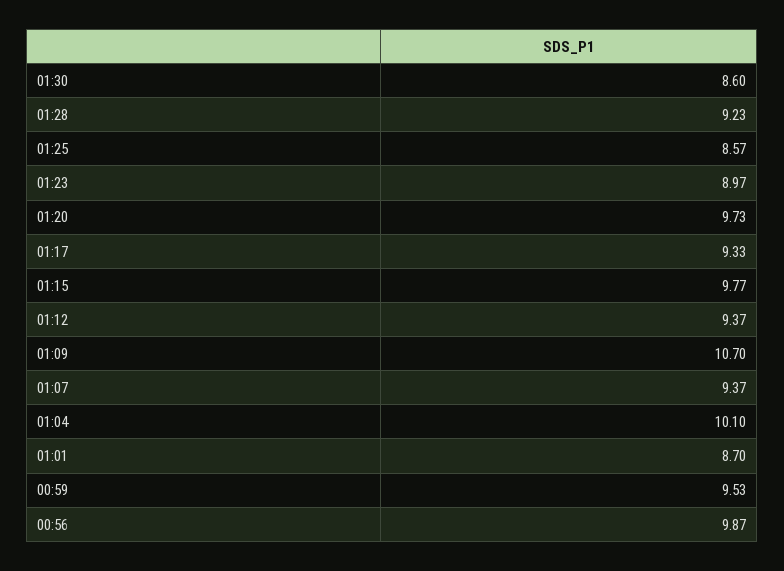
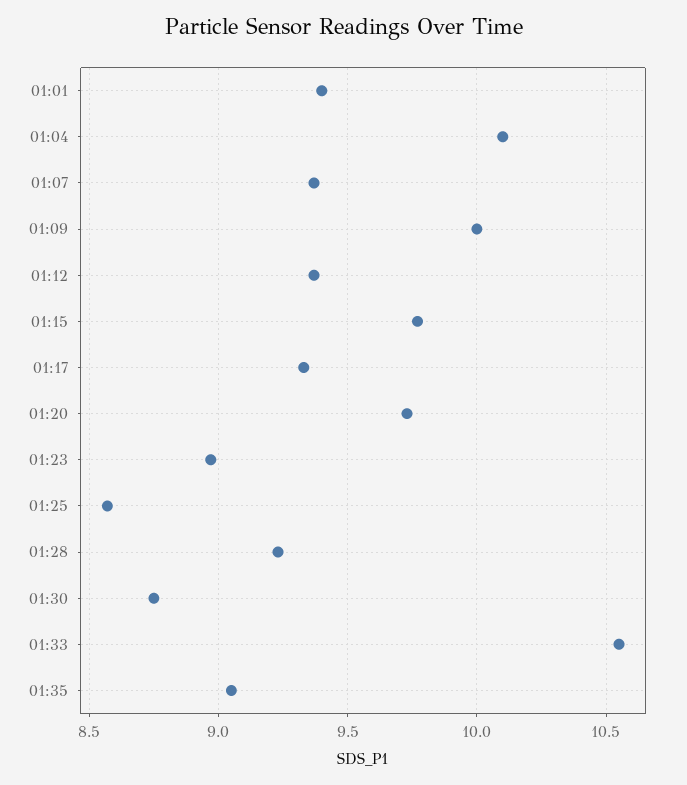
01:30: 8.6 -> 8.75
01:09: 10.7 -> 10
01:01: 8.7 -> 9.4
00:59: 9.53 -> none
00:56: 9.87 -> none
01:33: none -> 10.55
01:35: none -> 9.05

